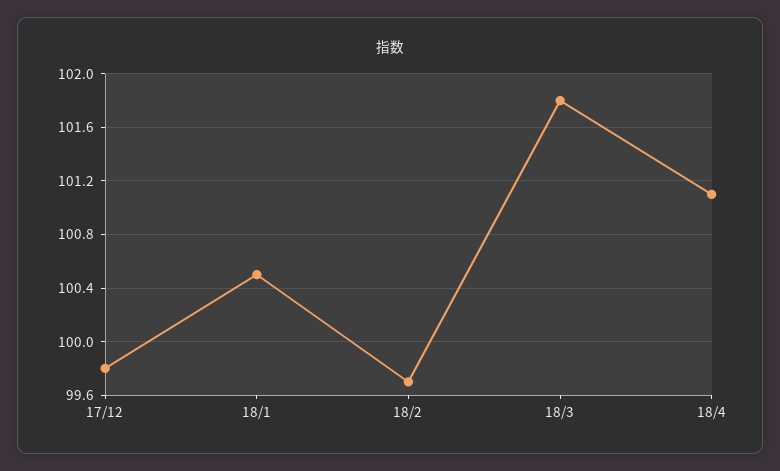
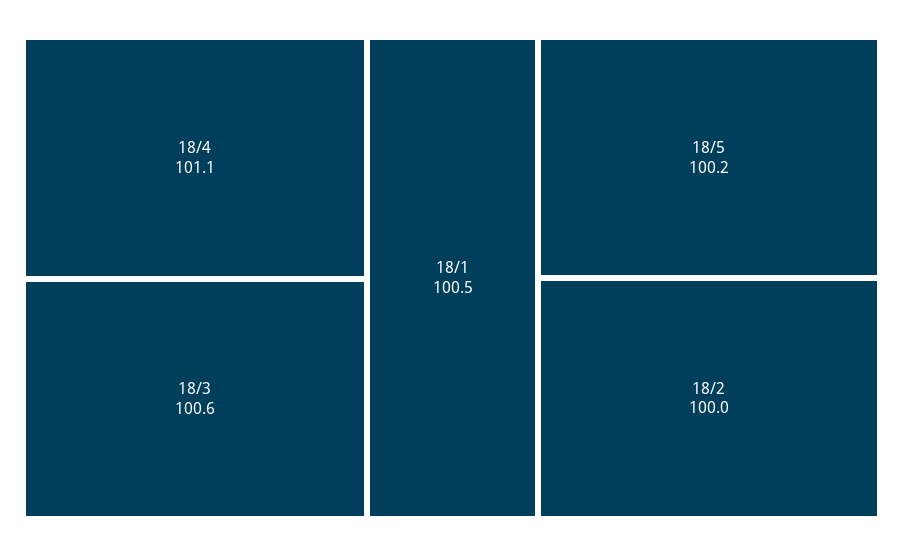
17/12: 99.8 -> none
18/2: 99.7 -> 100
18/3: 101.8 -> 100.6
18/5: none -> 100.2

